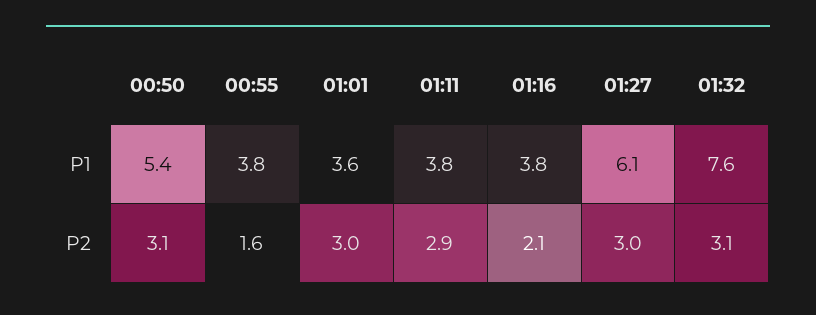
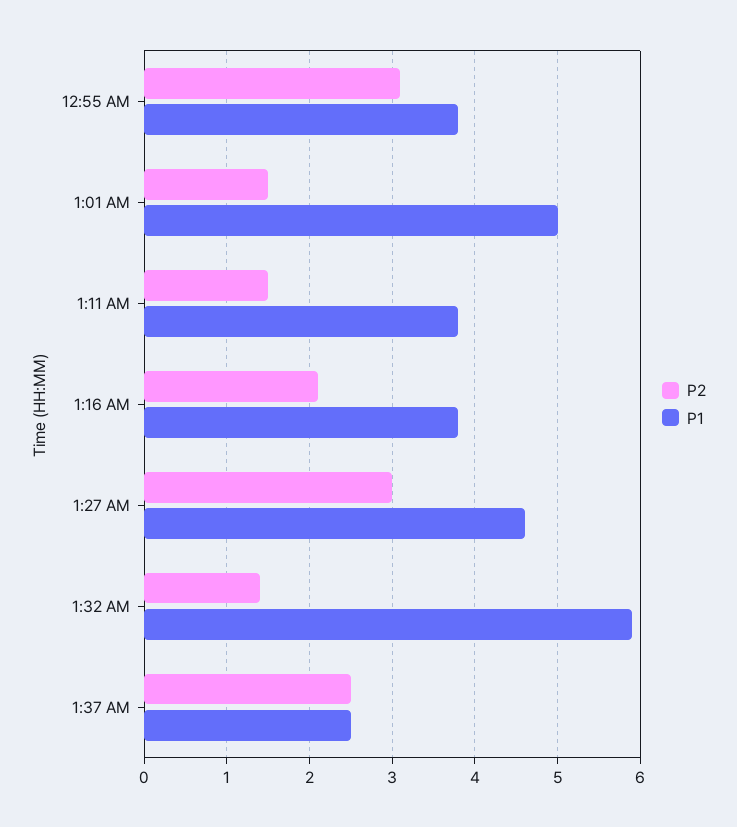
P1, 00:50: 5.4 -> none
P1, 01:01: 3.6 -> 5
P1, 01:27: 6.1 -> 4.6
P1, 01:32: 7.6 -> 5.9
P2, 00:50: 3.1 -> none
P2, 00:55: 1.6 -> 3.1
P2, 01:01: 3 -> 1.5
P2, 01:11: 2.9 -> 1.5
P2, 01:32: 3.1 -> 1.4
P2, 1:37 AM: none -> 2.5
P1, 1:37 AM: none -> 2.5

